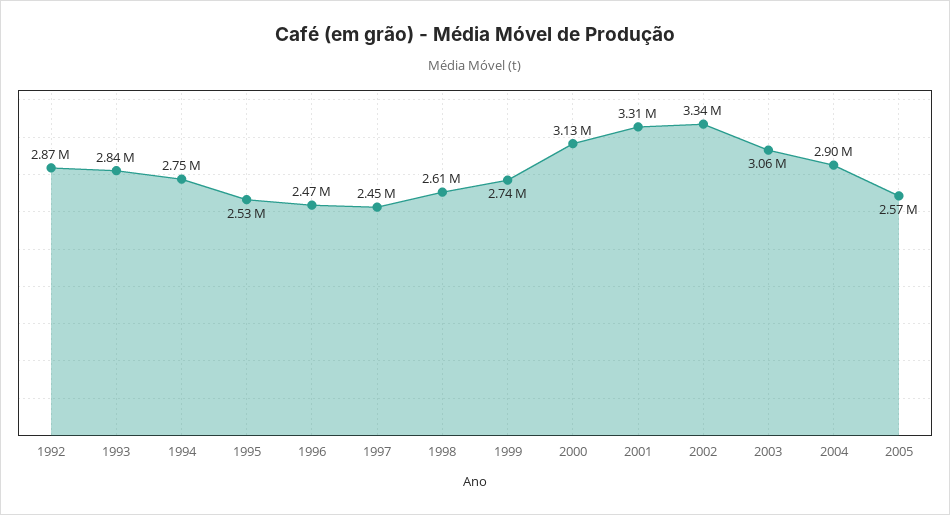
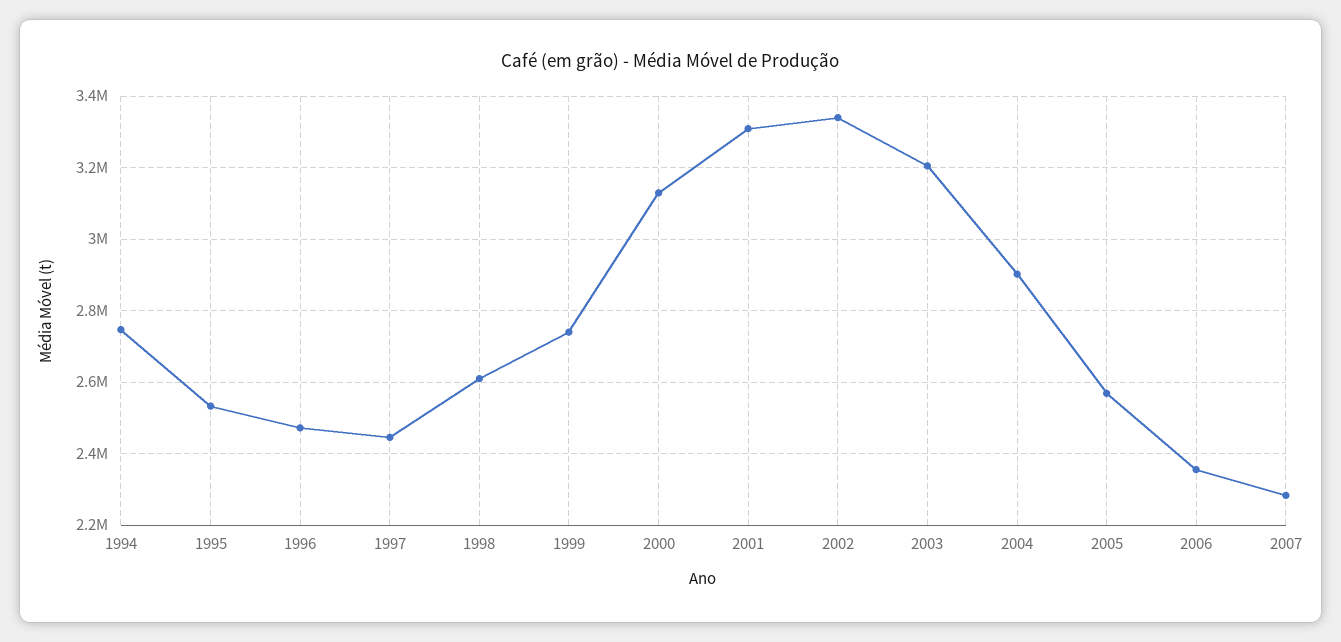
1992: 2870000 -> none
1993: 2840000 -> none
2003: 3060000 -> 3200000
2006: none -> 2360000
2007: none -> 2280000

